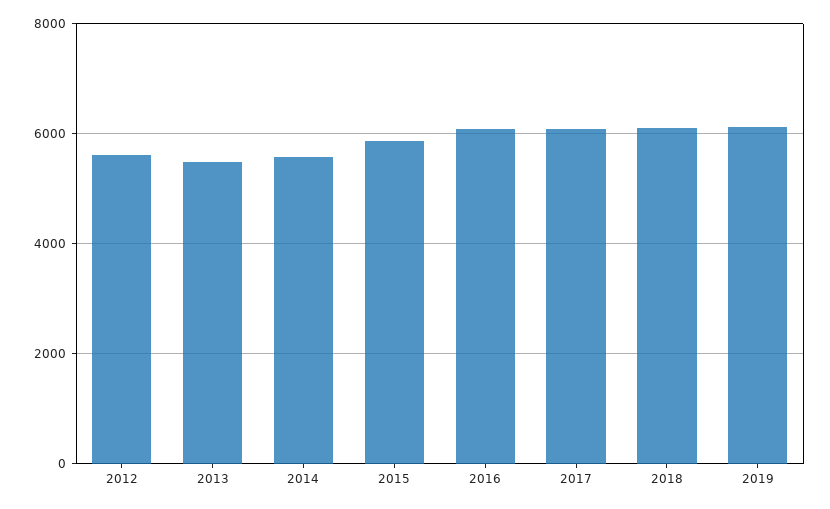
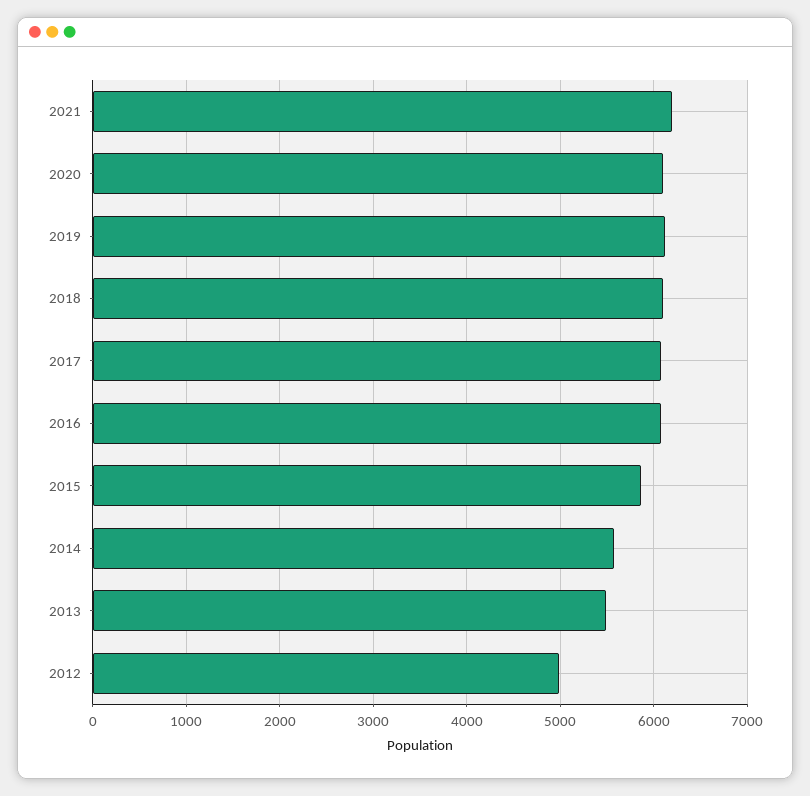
2012: 5600 -> 5000
2021: none -> 6200
2020: none -> 6100

